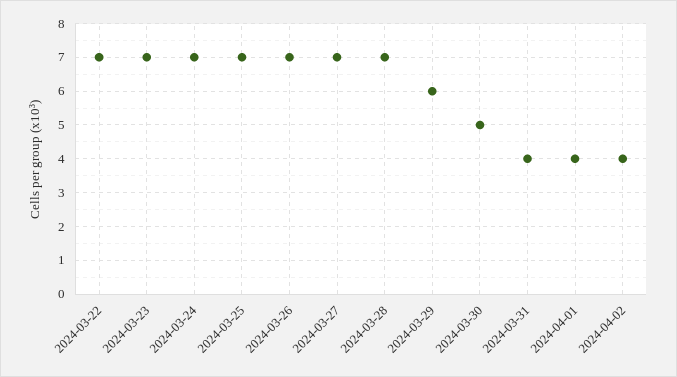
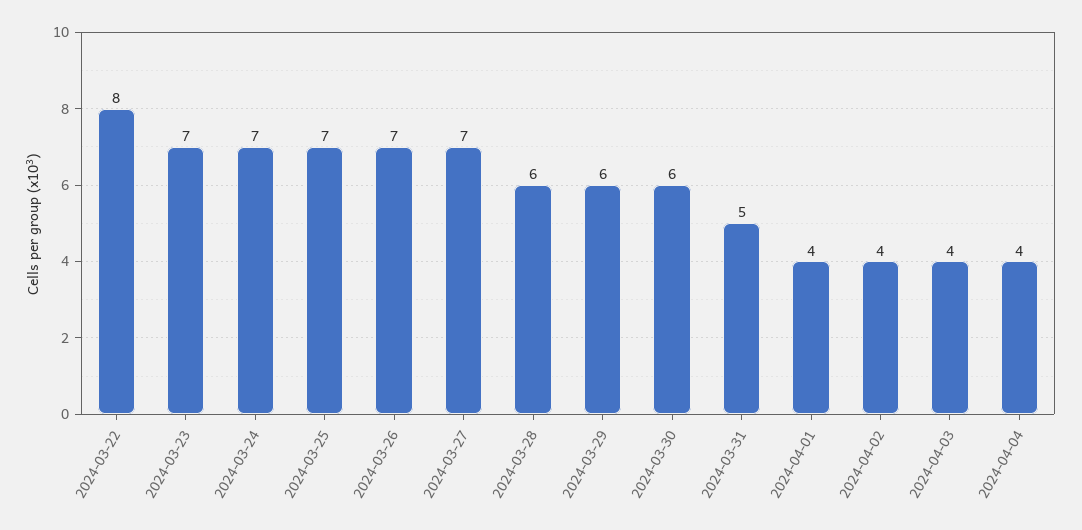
2024-03-22: 7 -> 8
2024-03-28: 7 -> 6
2024-03-30: 5 -> 6
2024-03-31: 4 -> 5
2024-04-03: none -> 4
2024-04-04: none -> 4

